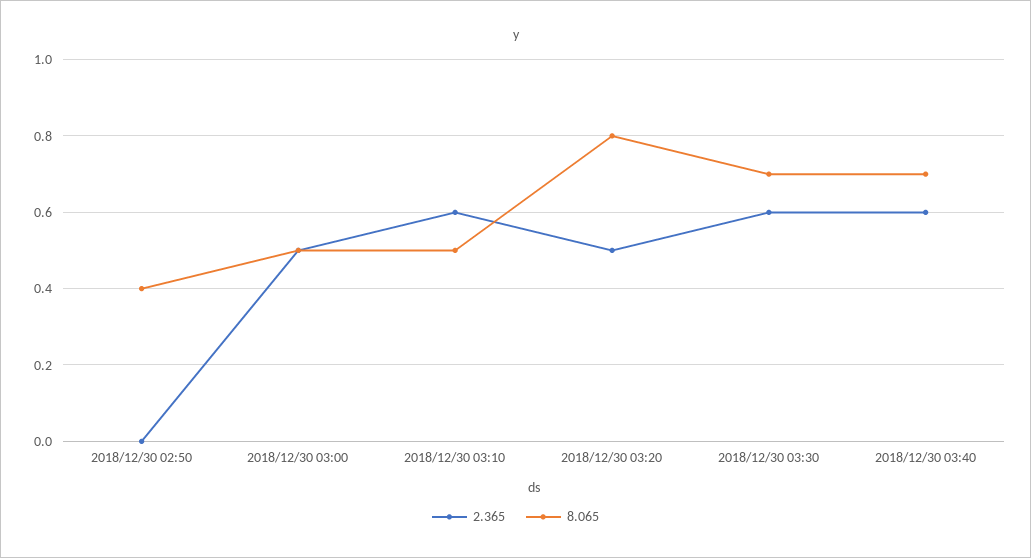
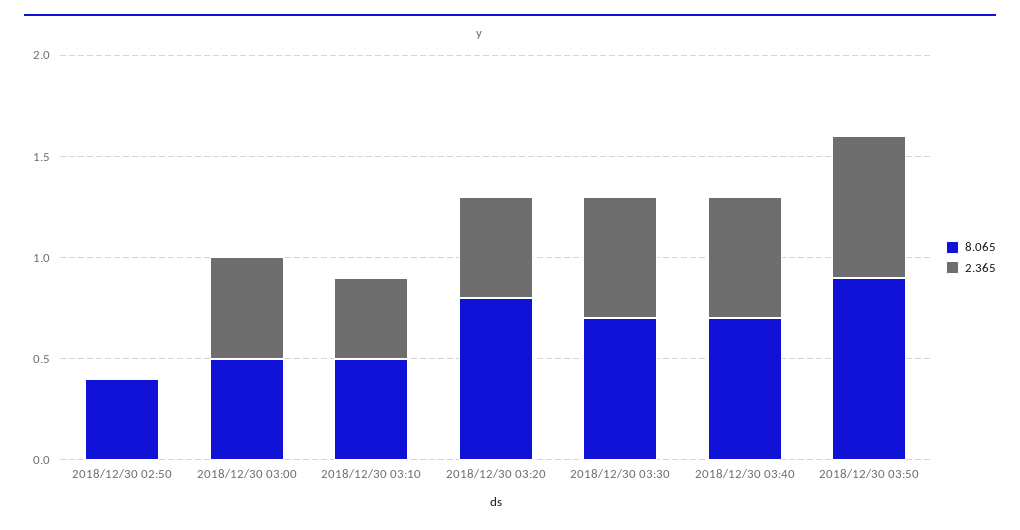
2.365, 2018/12/30 03:10: 0.6 -> 0.4
8.065, 2018/12/30 03:50: none -> 0.9
2.365, 2018/12/30 03:50: none -> 0.7

